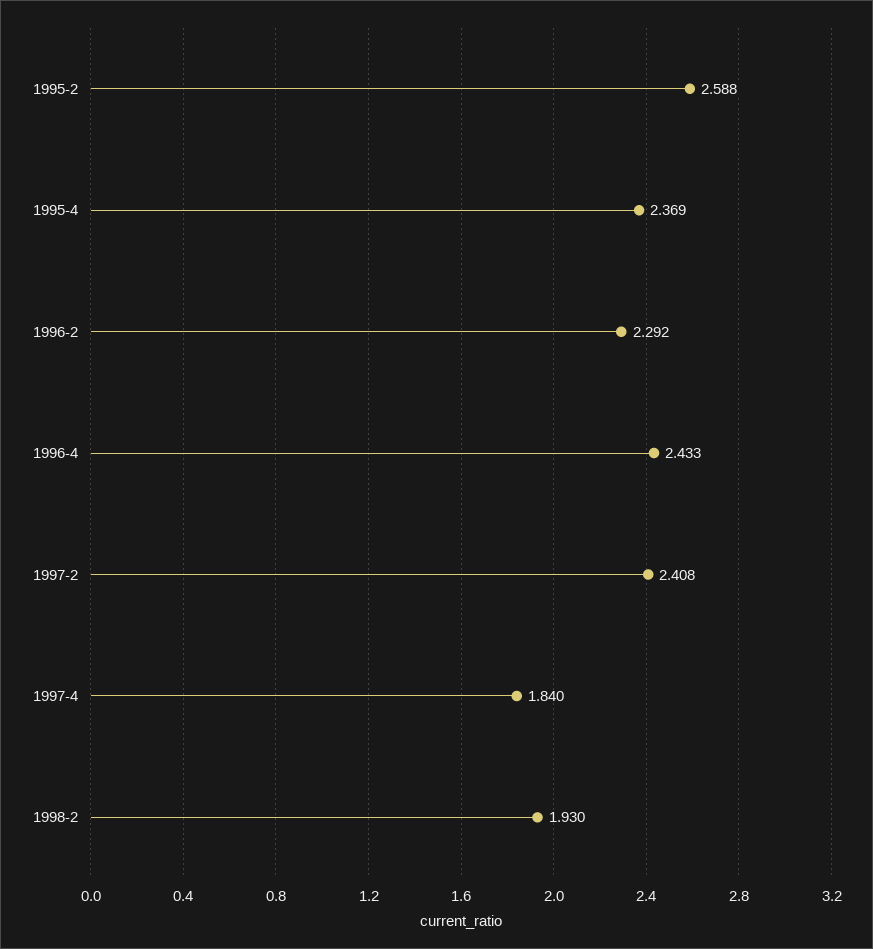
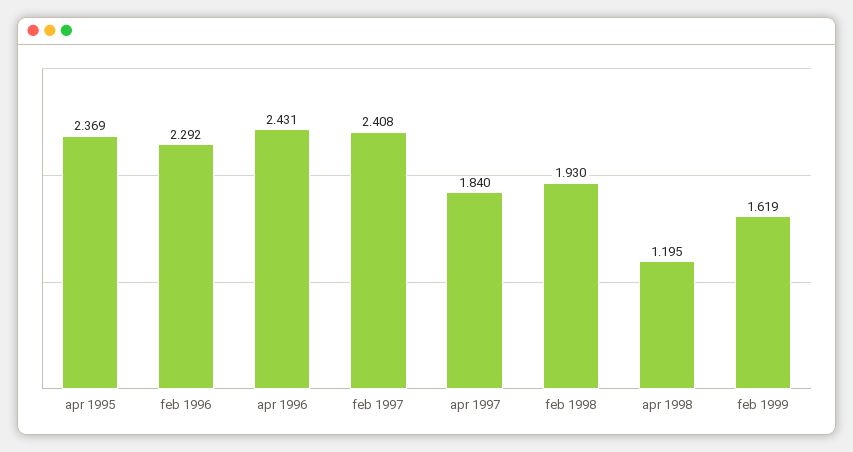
1995-2: 2.588 -> none
1996-4: 2.433 -> 2.431
apr 1998: none -> 1.195
feb 1999: none -> 1.619

